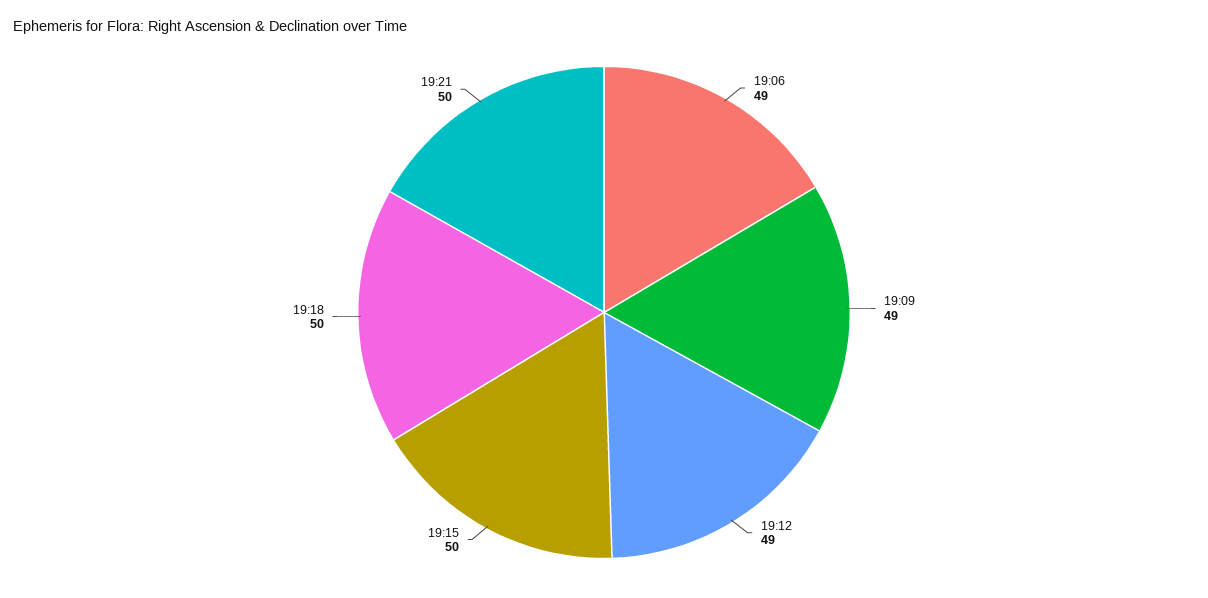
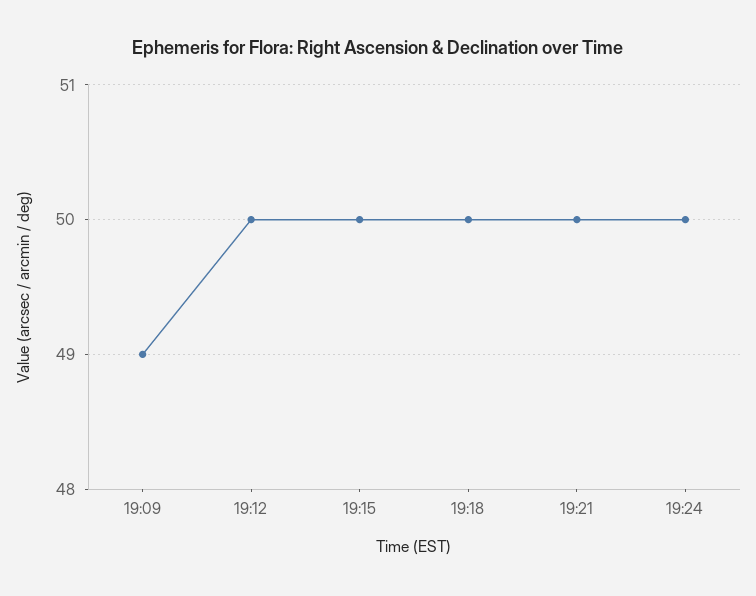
19:06: 49 -> none
19:12: 49 -> 50
19:24: none -> 50

